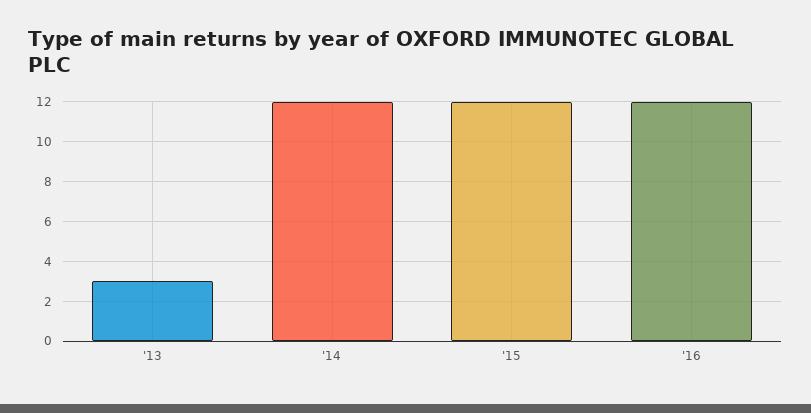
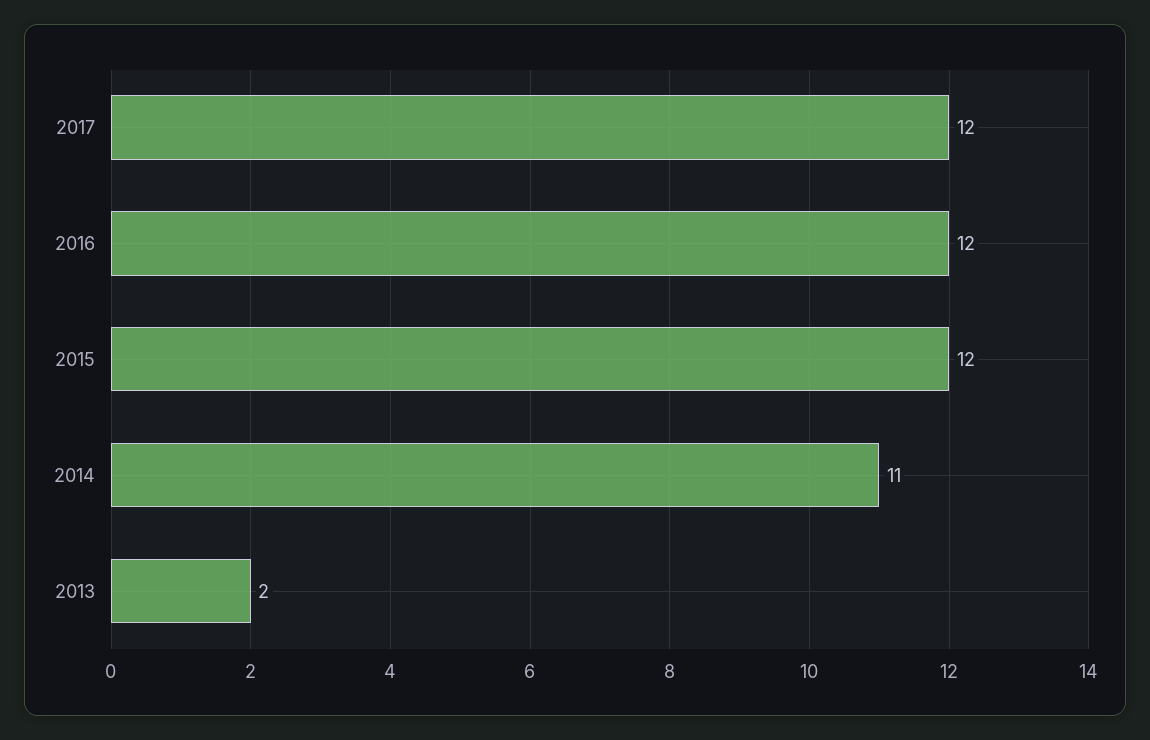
'13: 3 -> 2
'14: 12 -> 11
2017: none -> 12

